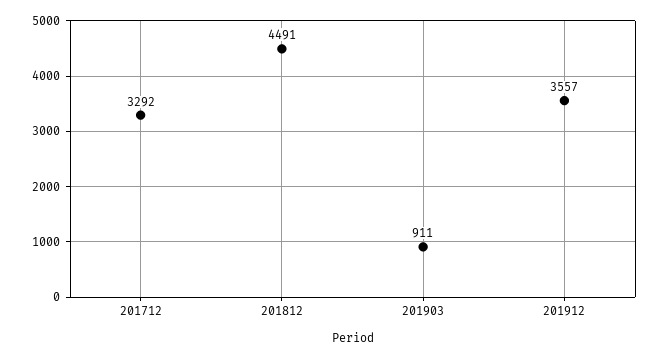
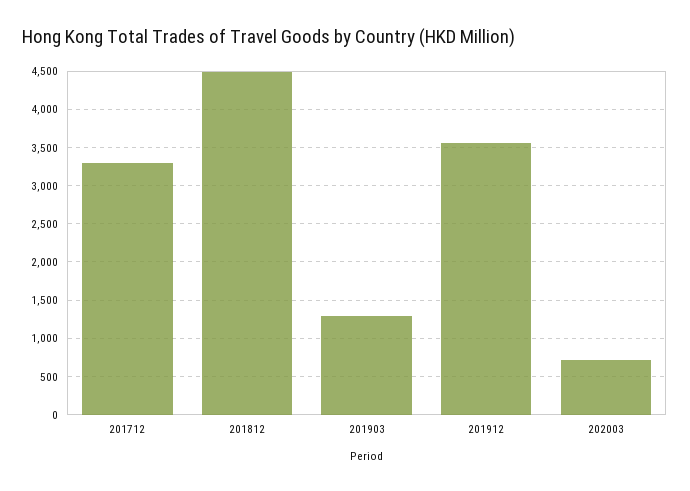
201903: 911 -> 1300
202003: none -> 700

